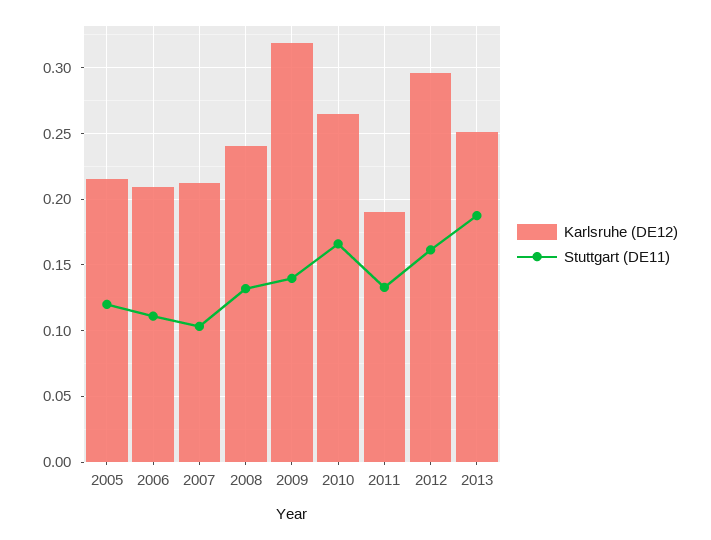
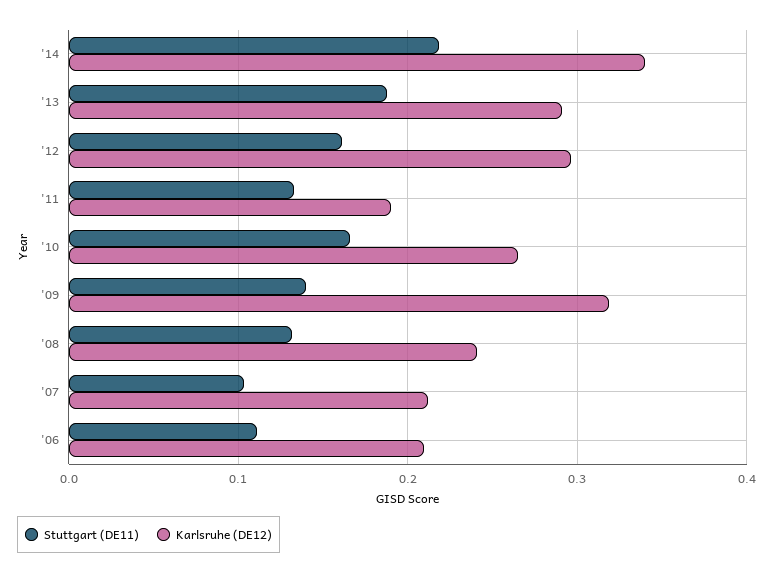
Karlsruhe (DE12), 2005: 0.215 -> none
Stuttgart (DE11), 2005: 0.12 -> none
Karlsruhe (DE12), 2013: 0.25 -> 0.29
Stuttgart (DE11), '14: none -> 0.22
Karlsruhe (DE12), '14: none -> 0.34

